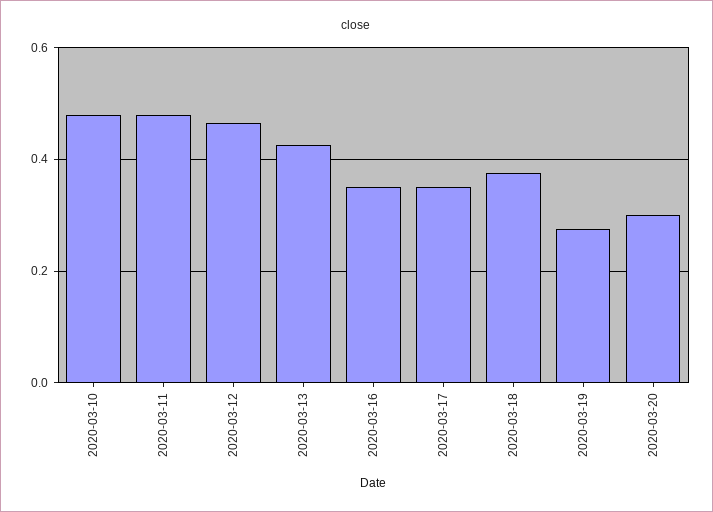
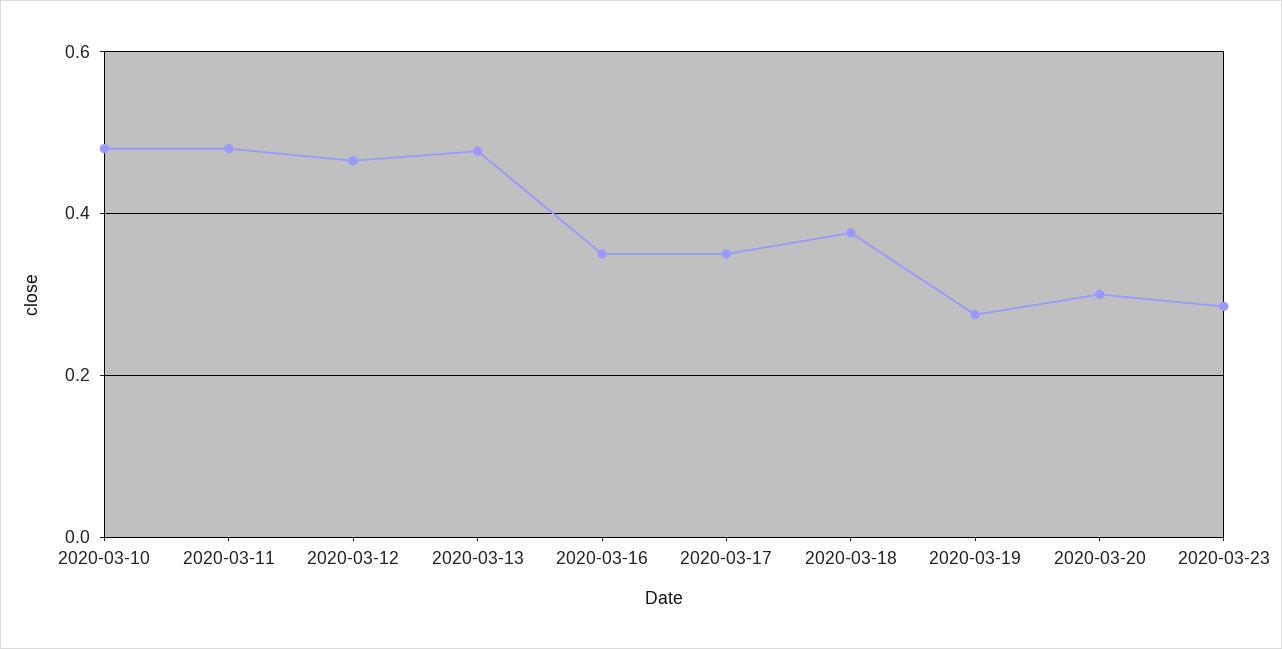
2020-03-13: 0.42 -> 0.48
2020-03-23: none -> 0.28

